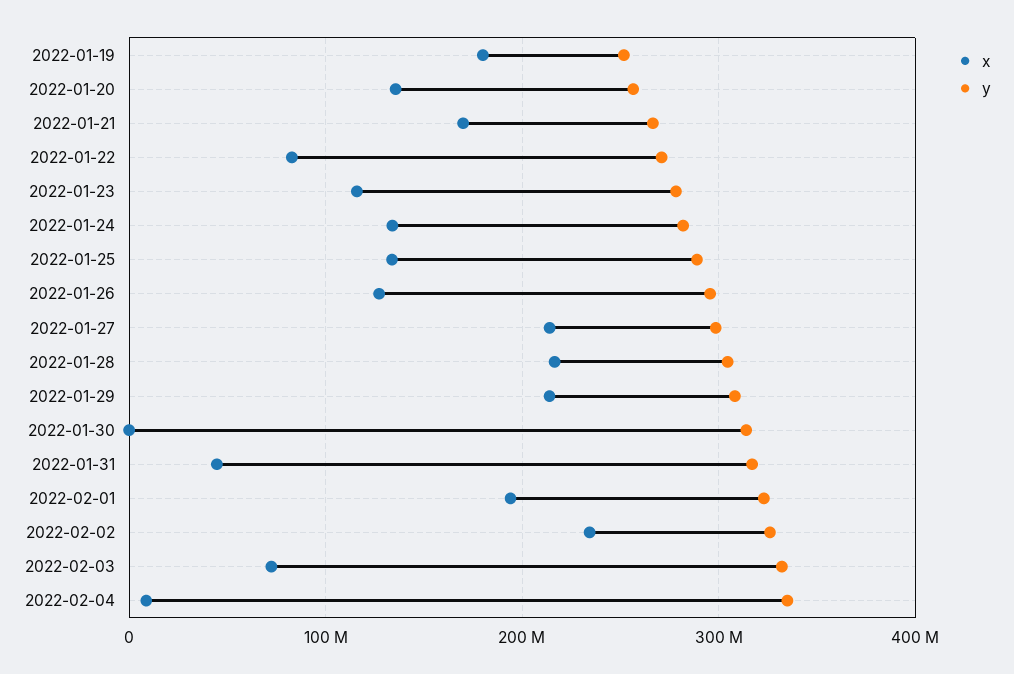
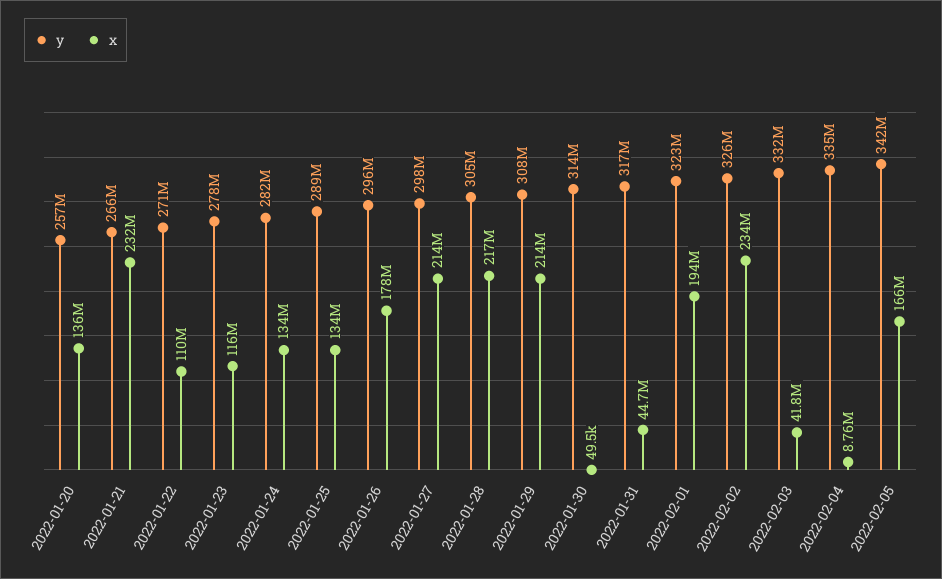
x, 2022-01-19: 180000000 -> none
y, 2022-01-19: 250000000 -> none
x, 2022-01-21: 170000000 -> 232000000
x, 2022-01-22: 80000000 -> 110000000
x, 2022-01-26: 130000000 -> 178000000
x, 2022-02-03: 70000000 -> 41800000
y, 2022-02-05: none -> 342000000
x, 2022-02-05: none -> 166000000

